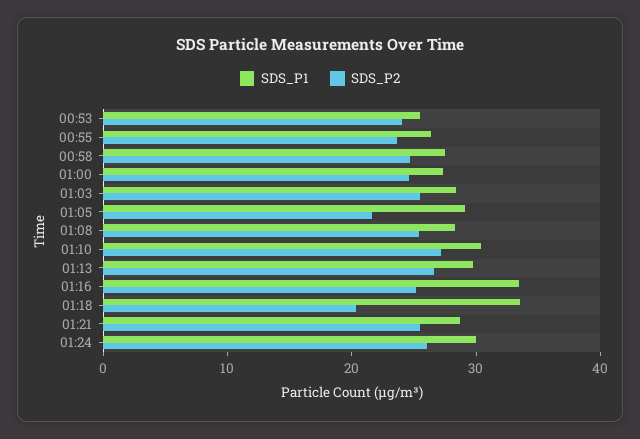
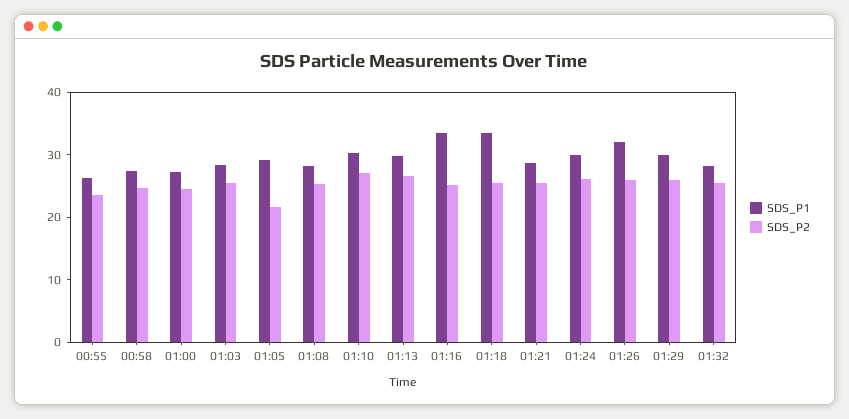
SDS_P1, 00:53: 26 -> none
SDS_P2, 00:53: 24 -> none
SDS_P2, 01:18: 20 -> 26
SDS_P1, 01:26: none -> 32
SDS_P2, 01:26: none -> 26
SDS_P1, 01:29: none -> 30
SDS_P2, 01:29: none -> 26
SDS_P1, 01:32: none -> 28
SDS_P2, 01:32: none -> 26

